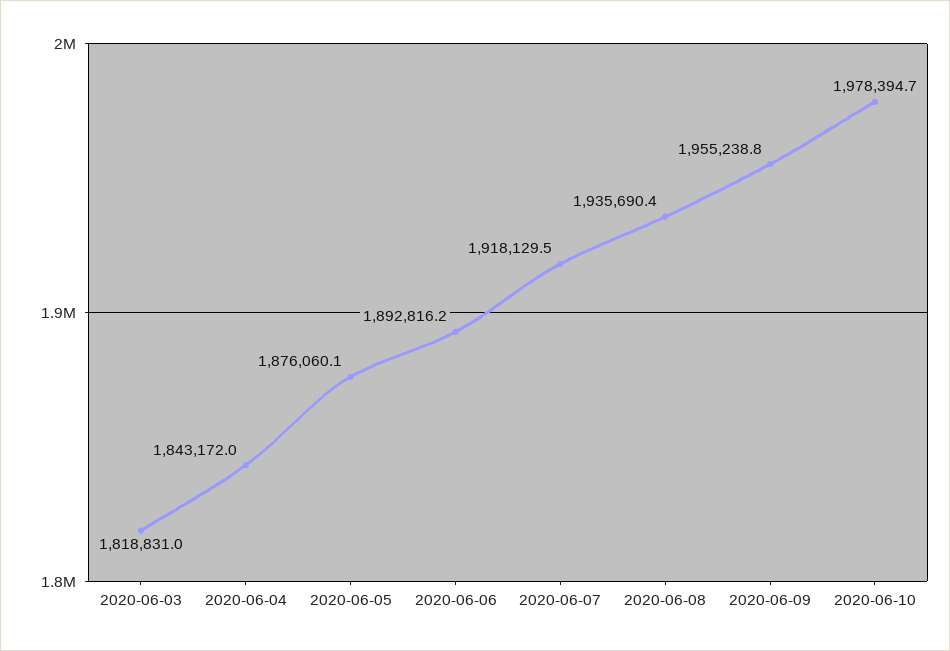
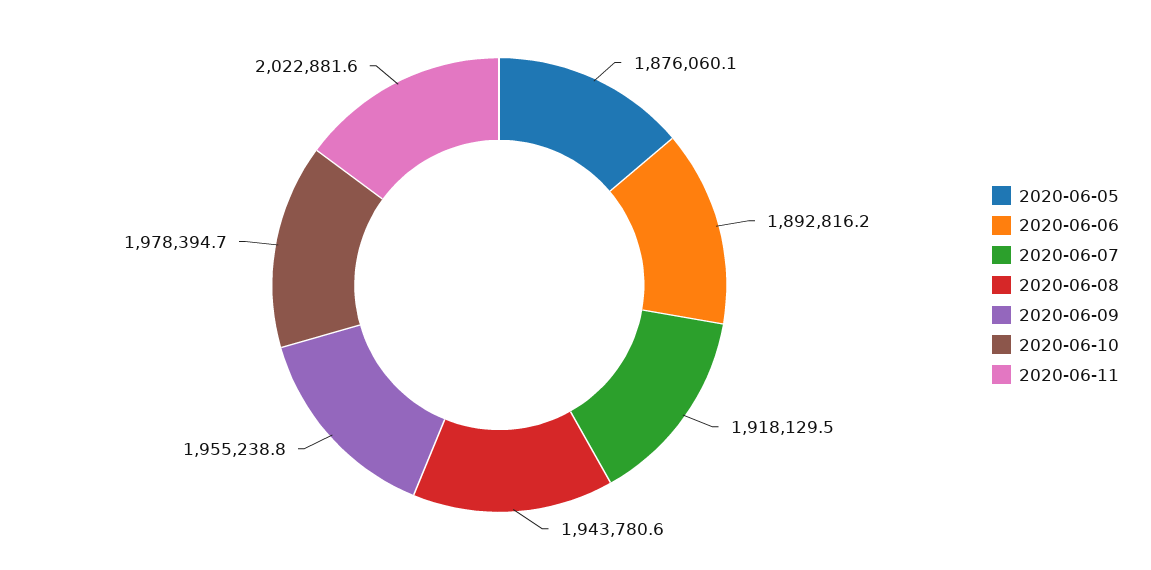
2020-06-03: 1818831 -> none
2020-06-04: 1843172 -> none
2020-06-08: 1935690.4 -> 1943780.6
2020-06-11: none -> 2022881.6

